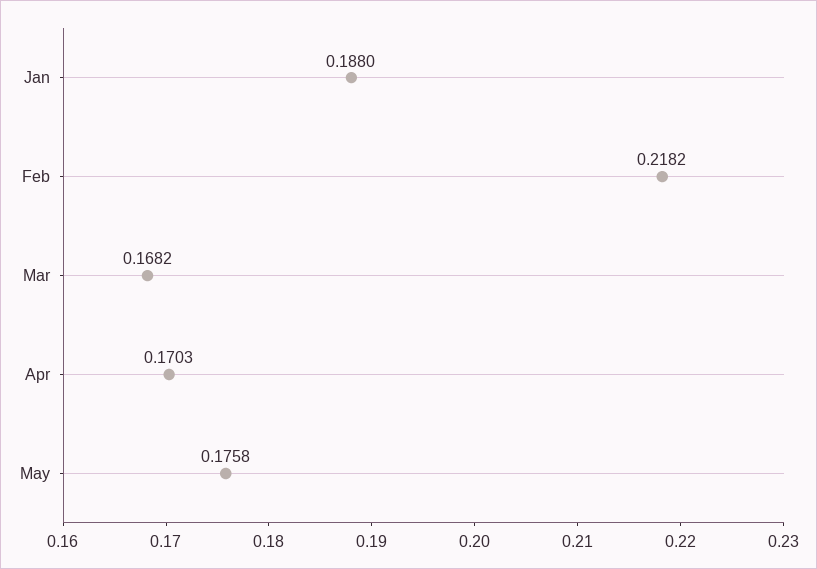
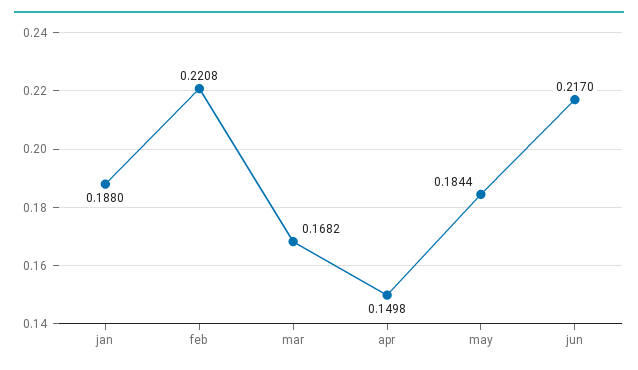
Feb: 0.2182 -> 0.2208
Apr: 0.1703 -> 0.1498
May: 0.1758 -> 0.1844
jun: none -> 0.217

